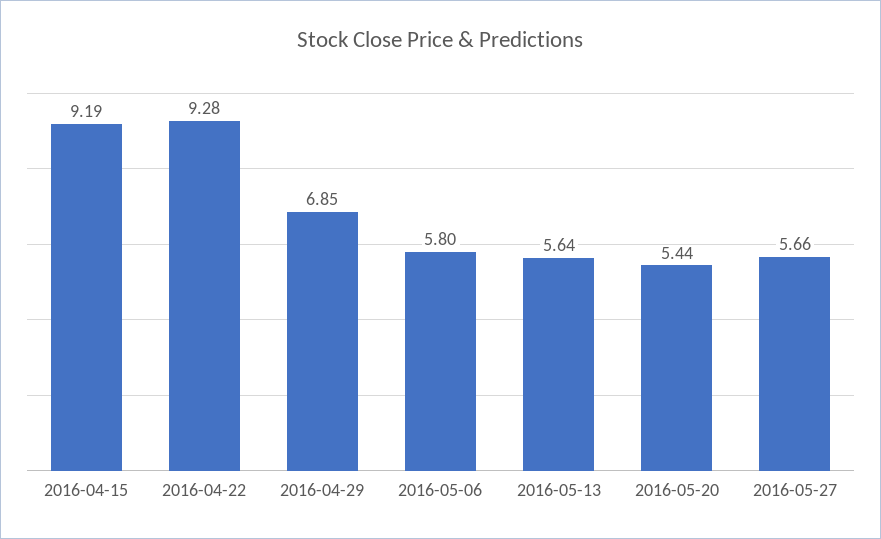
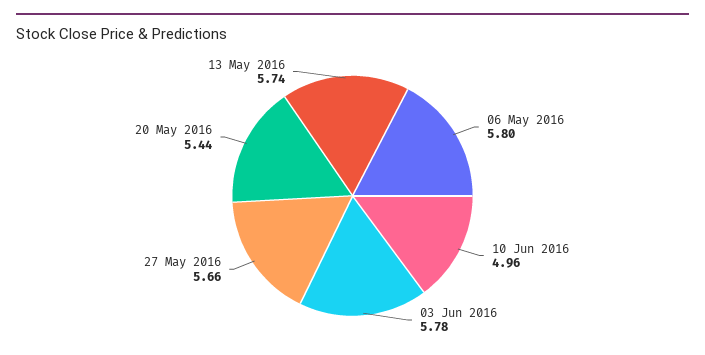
2016-04-15: 9.19 -> none
2016-04-22: 9.28 -> none
2016-04-29: 6.85 -> none
2016-05-13: 5.64 -> 5.74
10 Jun 2016: none -> 4.96
03 Jun 2016: none -> 5.78

